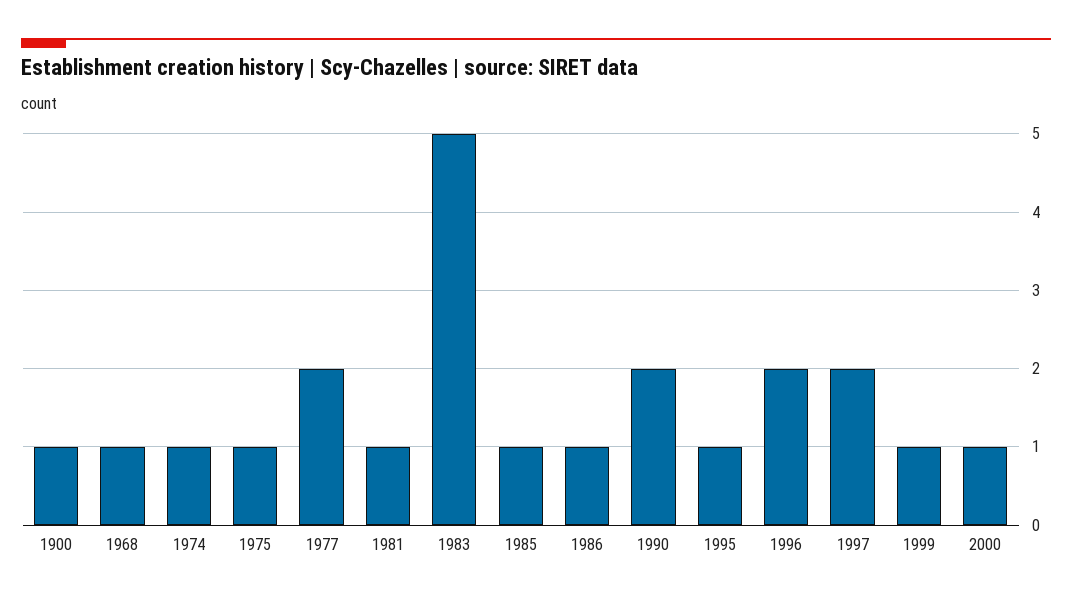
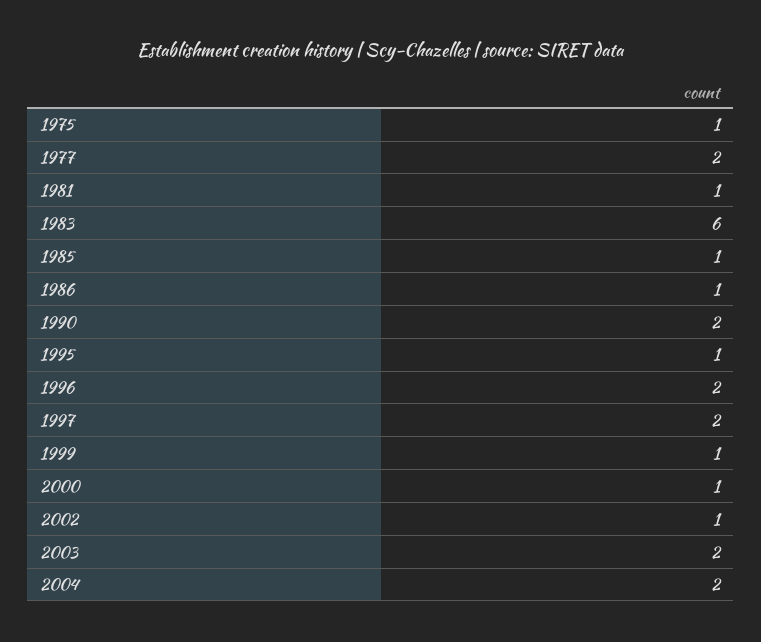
1900: 1 -> none
1968: 1 -> none
1974: 1 -> none
1983: 5 -> 6
2002: none -> 1
2003: none -> 2
2004: none -> 2

